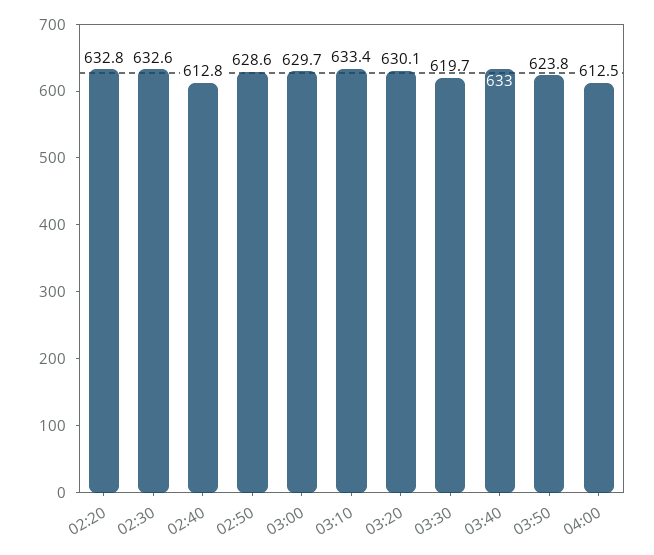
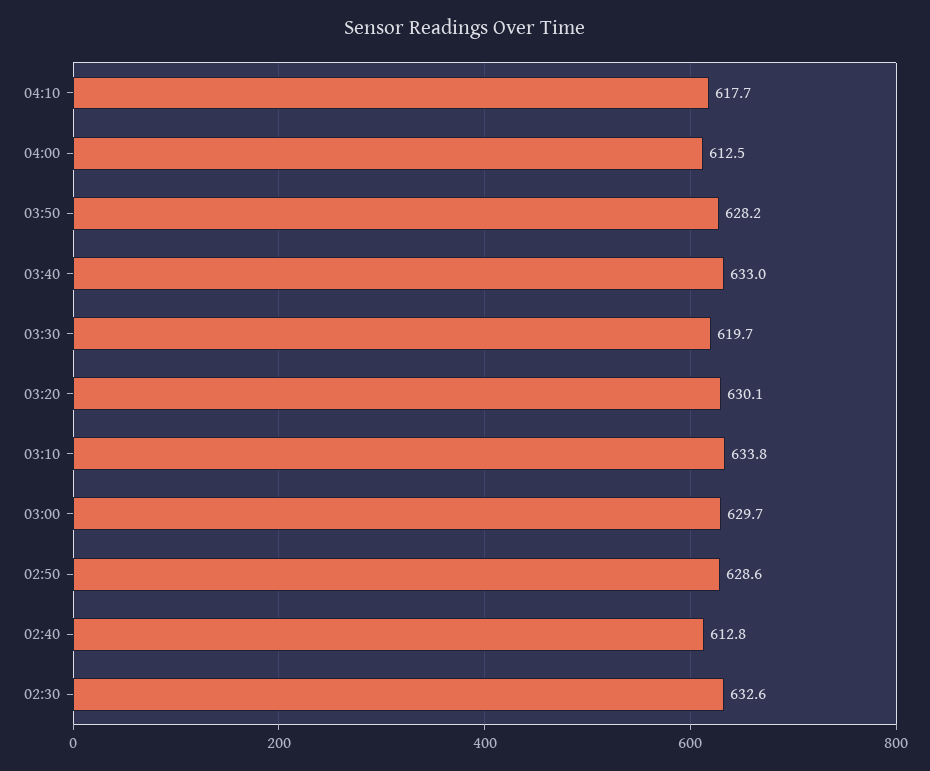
02:20: 632.8 -> none
03:10: 633.4 -> 633.8
03:50: 623.8 -> 628.2
04:10: none -> 617.7

